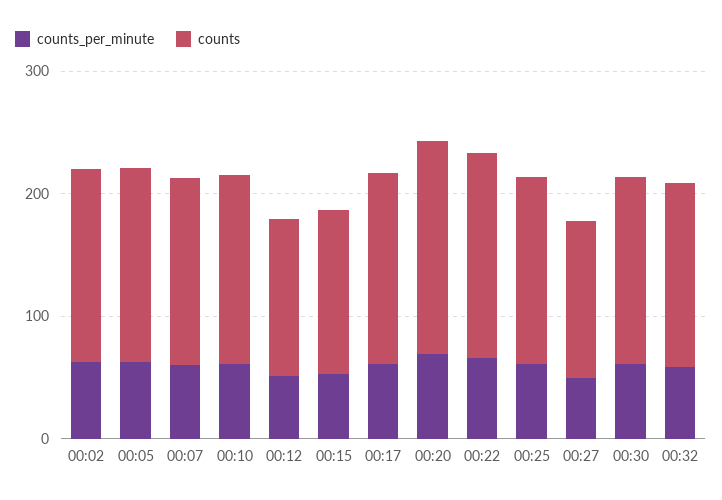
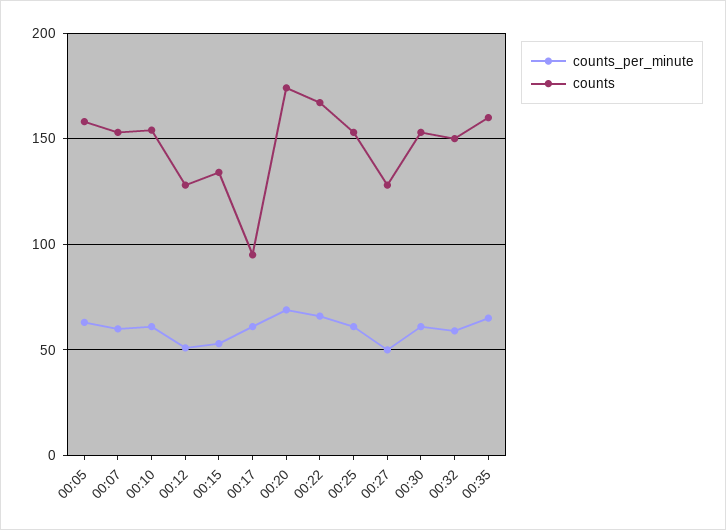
counts_per_minute, 00:02: 60 -> none
counts, 00:02: 160 -> none
counts, 00:17: 160 -> 95
counts_per_minute, 00:35: none -> 65
counts, 00:35: none -> 160

